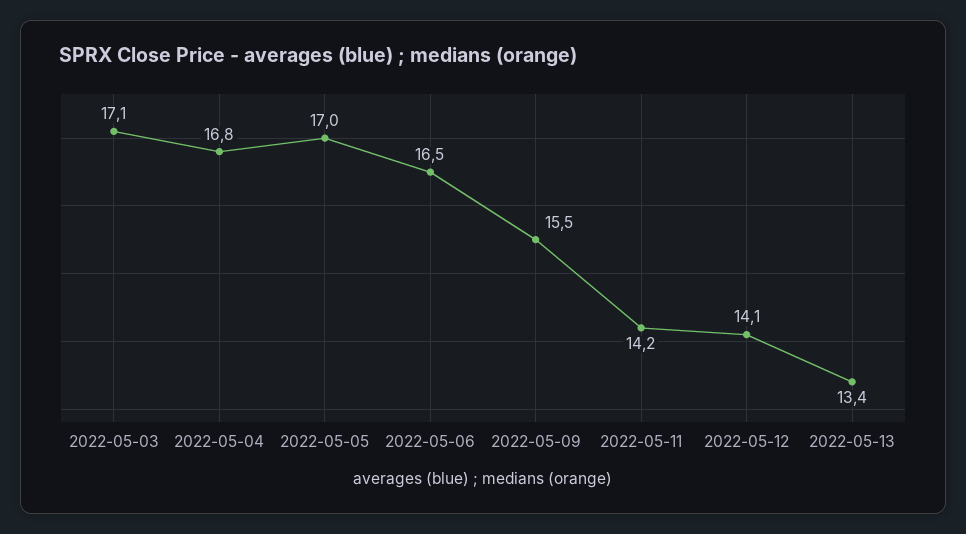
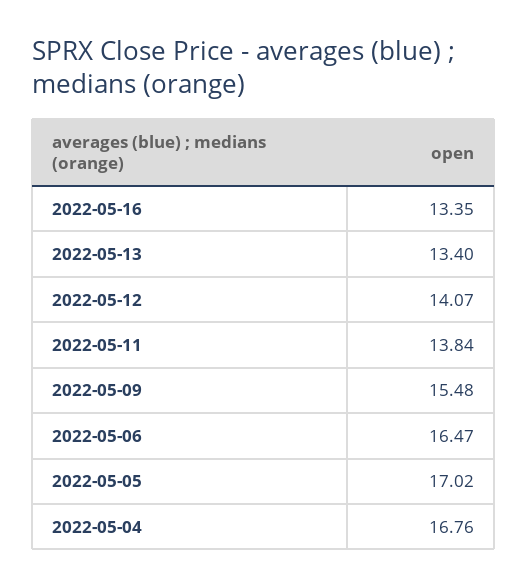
2022-05-03: 17.1 -> none
2022-05-11: 14.2 -> 13.84
2022-05-16: none -> 13.35

